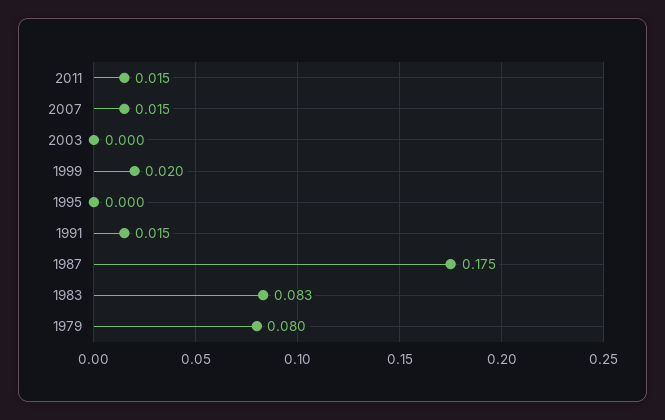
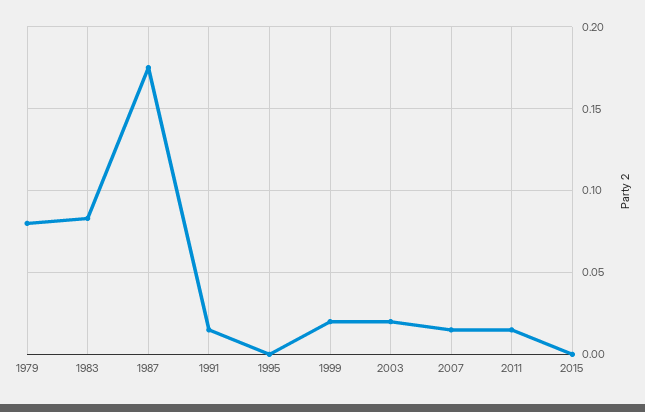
2003: 0 -> 0.02
2015: none -> 0

